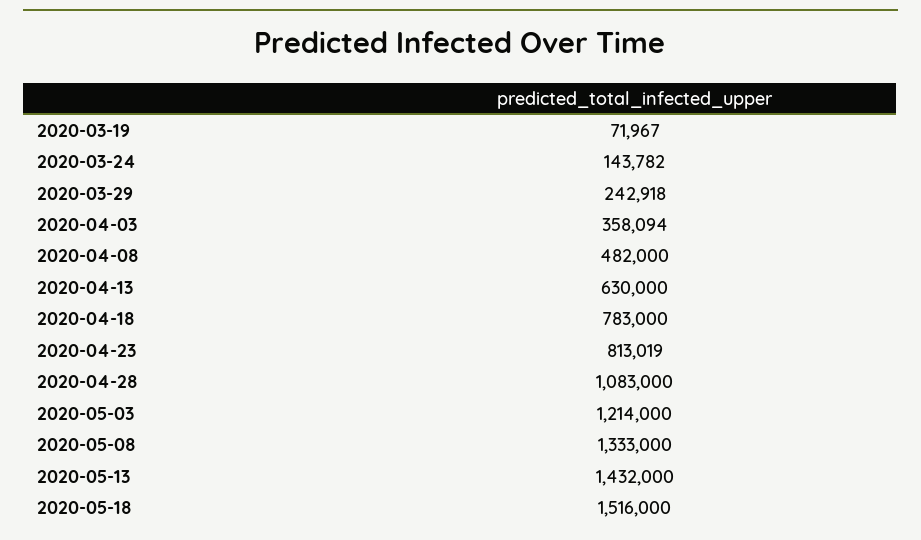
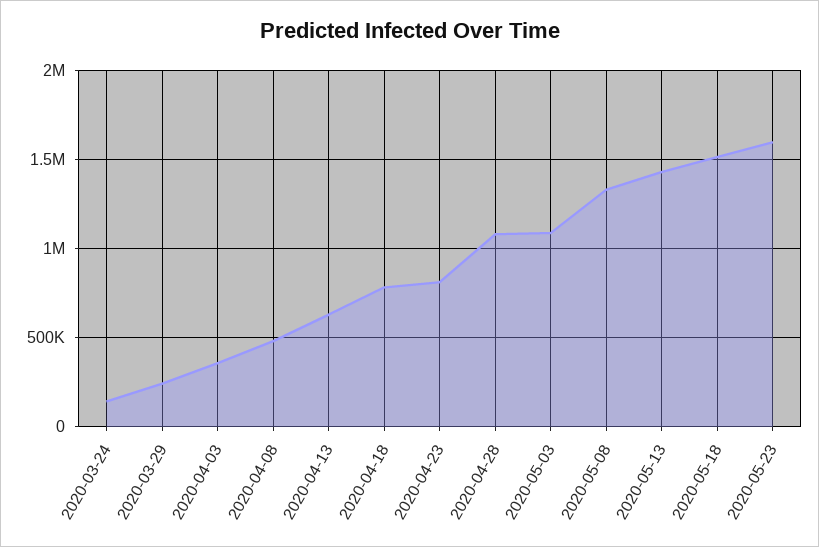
2020-03-19: 71967 -> none
2020-05-03: 1214000 -> 1100000
2020-05-23: none -> 1600000

